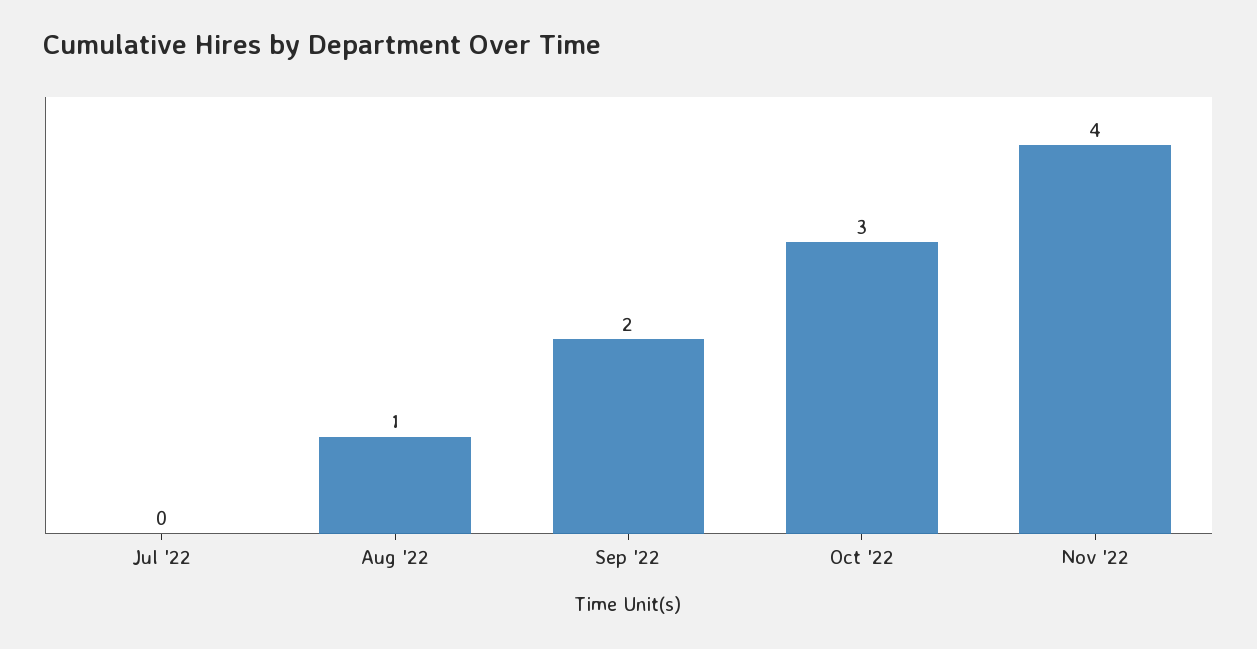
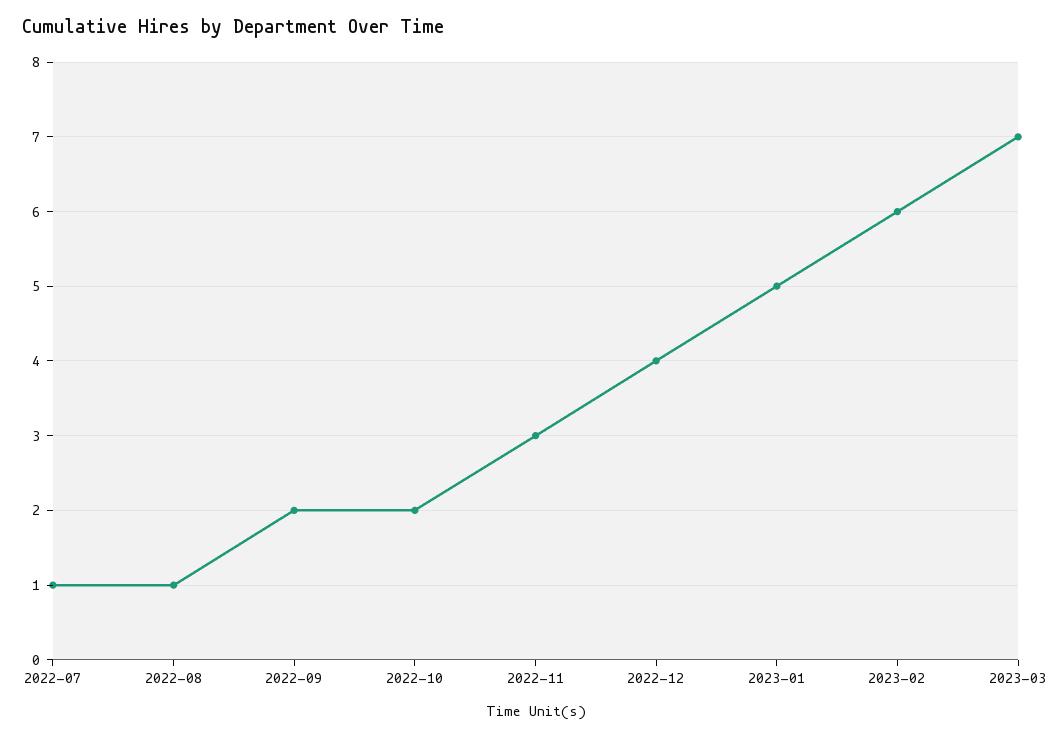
Jul '22: 0 -> 1
Oct '22: 3 -> 2
Nov '22: 4 -> 3
2022-12: none -> 4
2023-01: none -> 5
2023-02: none -> 6
2023-03: none -> 7

